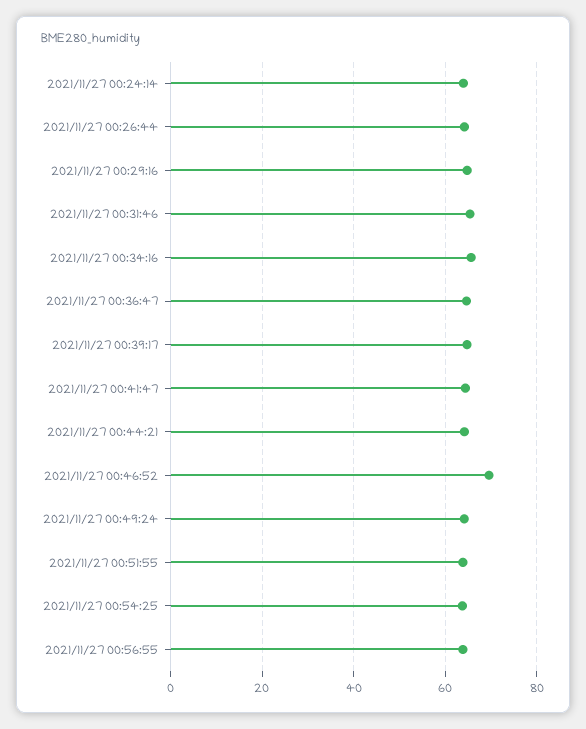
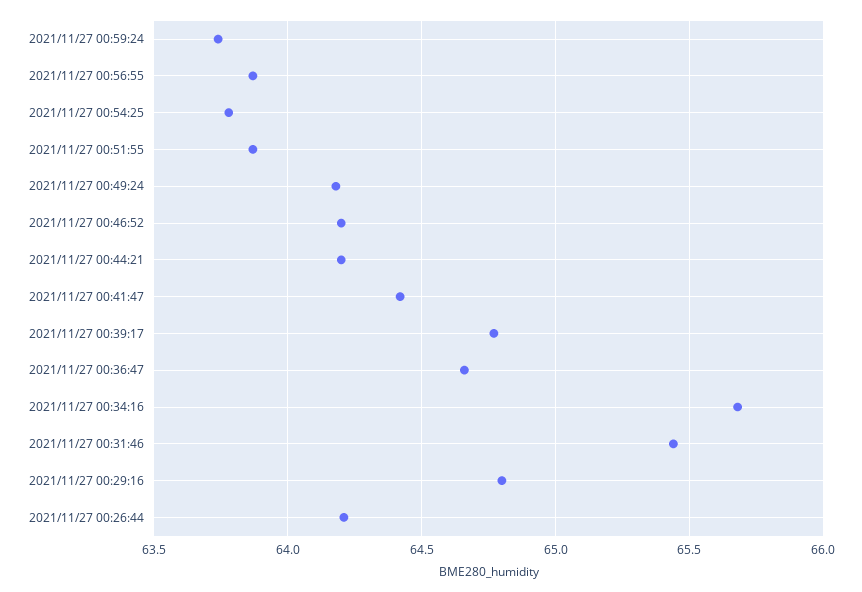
2021/11/27 00:24:14: 64 -> none
2021/11/27 00:46:52: 70 -> 64.2
2021/11/27 00:59:24: none -> 63.75

